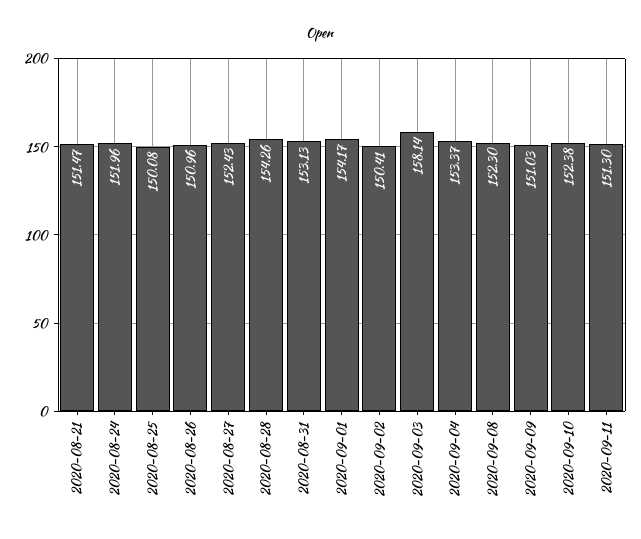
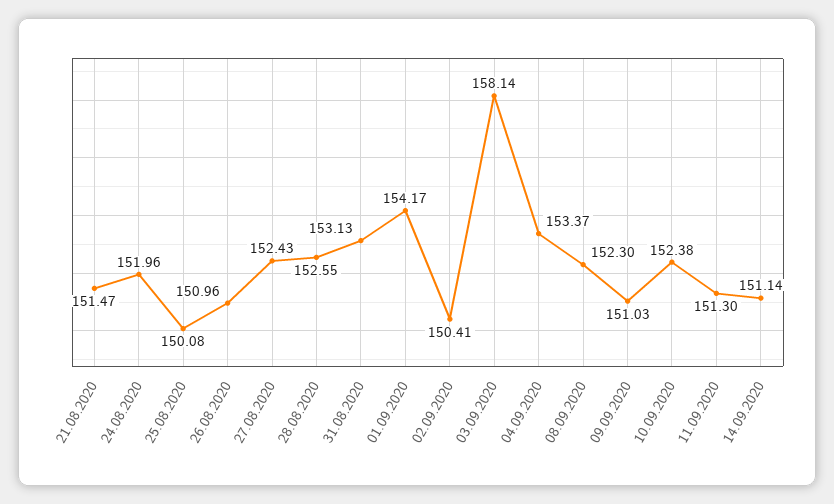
2020-08-28: 154.26 -> 152.55
14.09.2020: none -> 151.14

